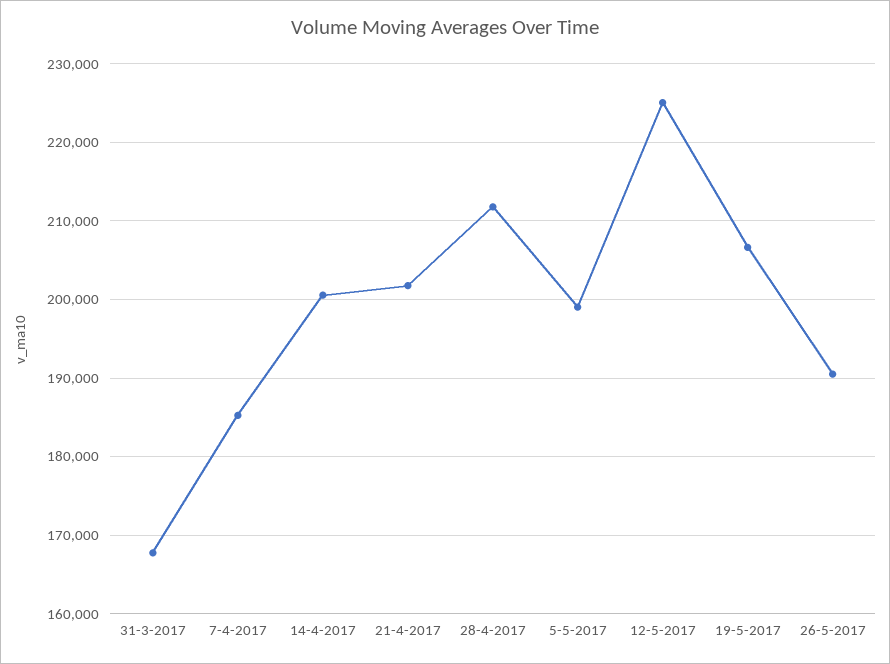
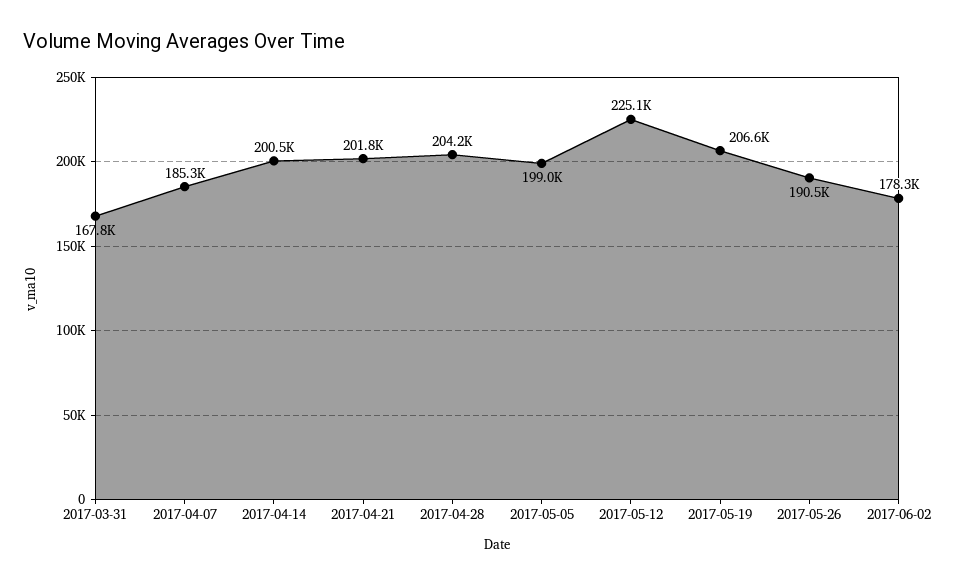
28-4-2017: 212000 -> 204200
2017-06-02: none -> 178300

